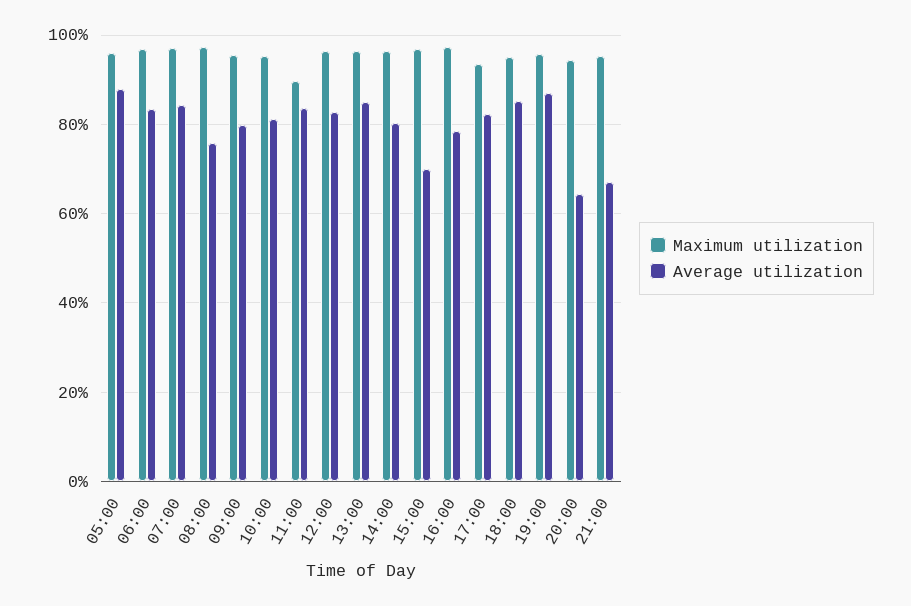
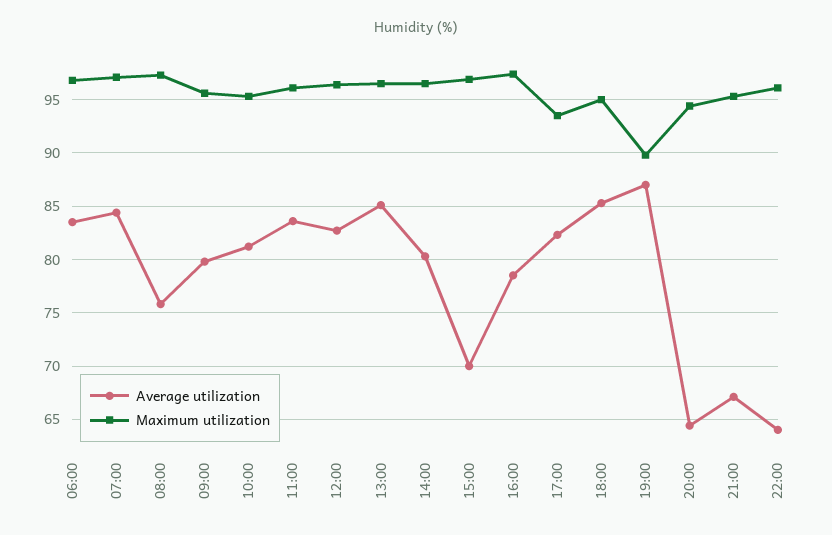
Maximum utilization, 05:00: 96 -> none
Average utilization, 05:00: 88 -> none
Maximum utilization, 11:00: 90 -> 96
Maximum utilization, 19:00: 96 -> 90
Average utilization, 22:00: none -> 64
Maximum utilization, 22:00: none -> 96

